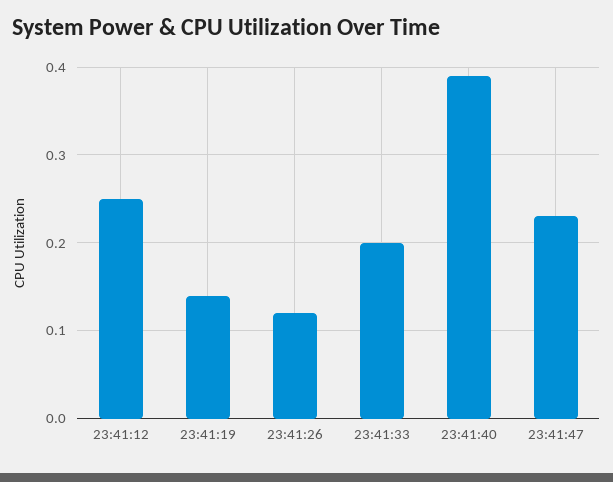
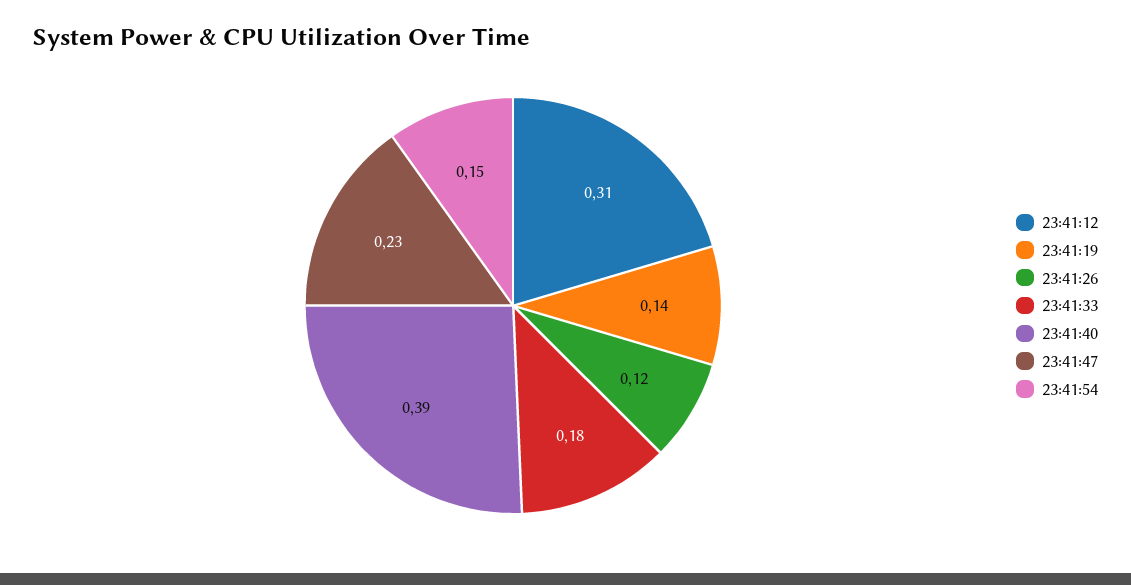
23:41:12: 0.25 -> 0.31
23:41:33: 0.2 -> 0.18
23:41:54: none -> 0.15

